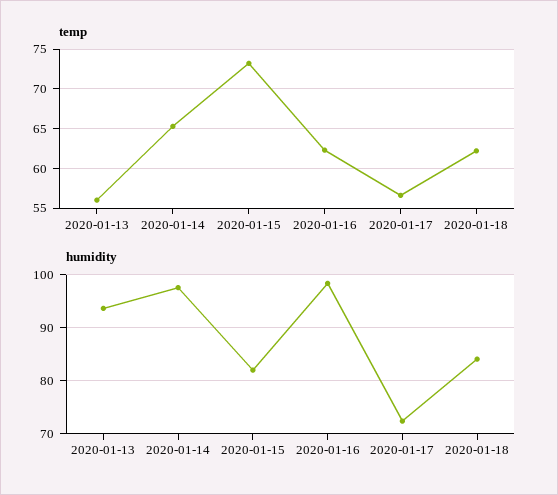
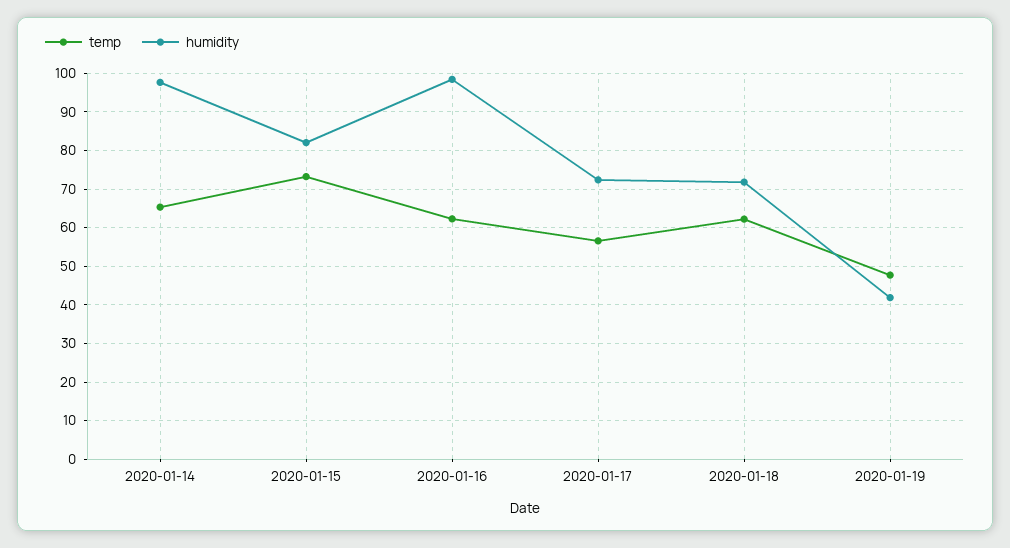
temp, 2020-01-13: 56 -> none
humidity, 2020-01-13: 94 -> none
humidity, 2020-01-18: 84 -> 72
temp, 2020-01-19: none -> 48
humidity, 2020-01-19: none -> 42

